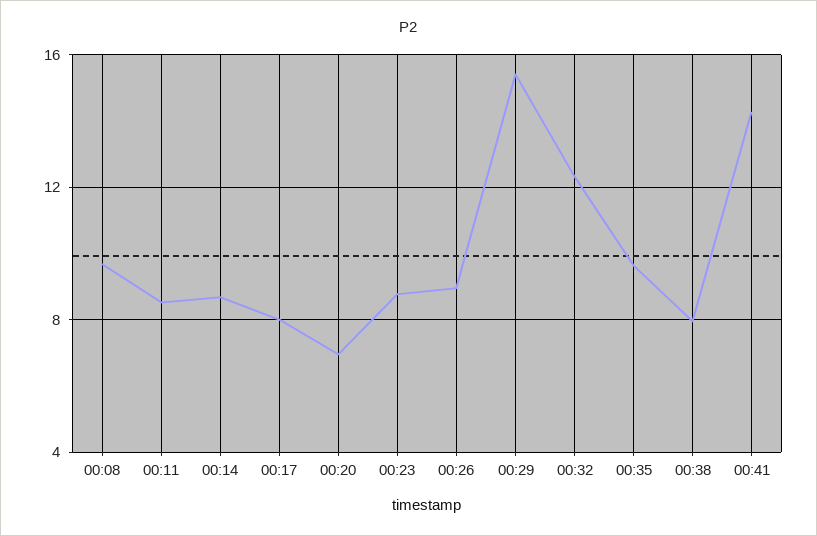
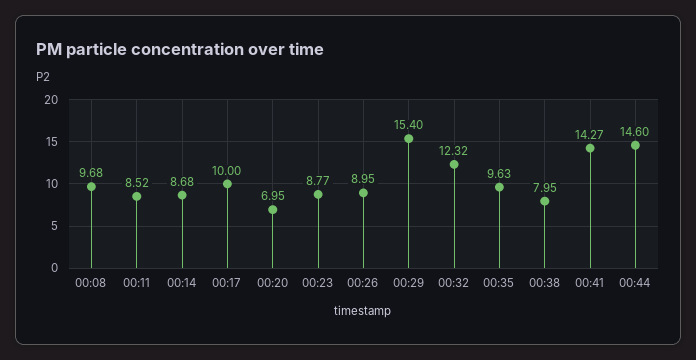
00:17: 8 -> 10
00:44: none -> 14.6

